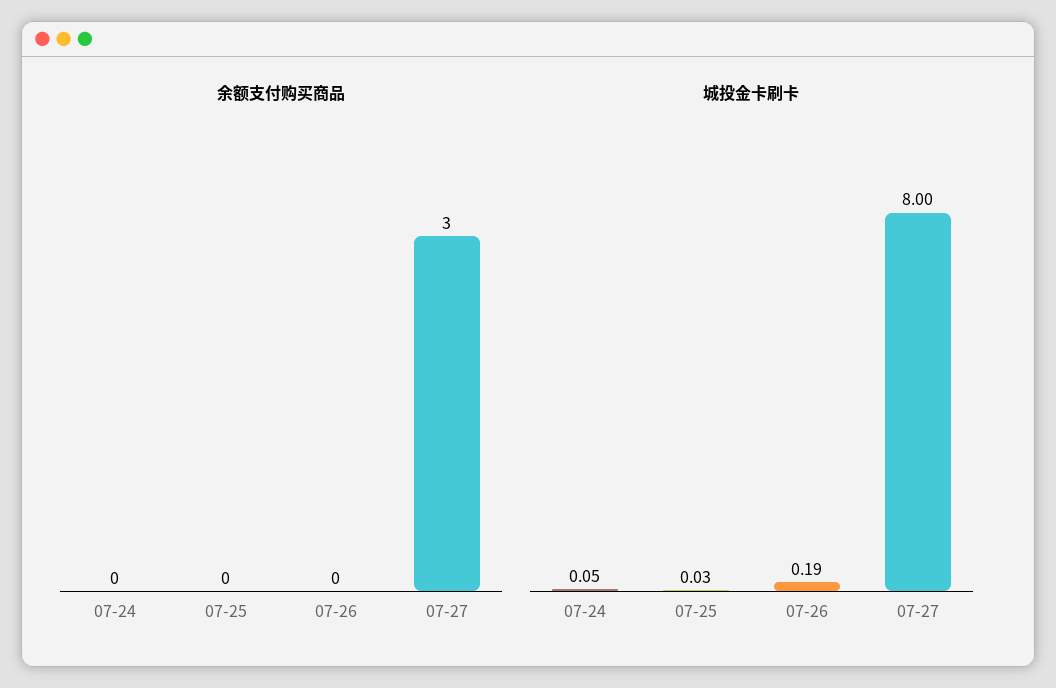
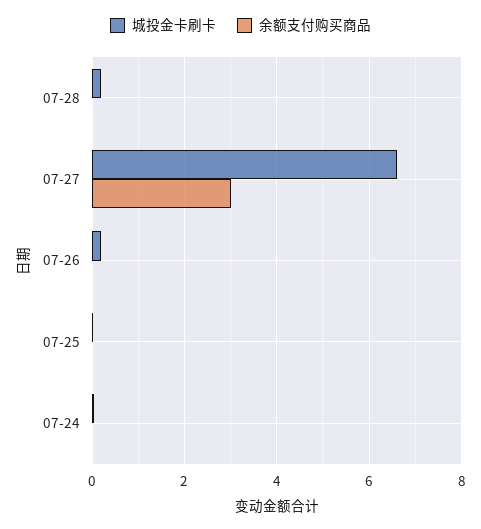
城投金卡刷卡, 07-27: 8 -> 6.6
城投金卡刷卡, 07-28: none -> 0.2
余额支付购买商品, 07-28: none -> 0

